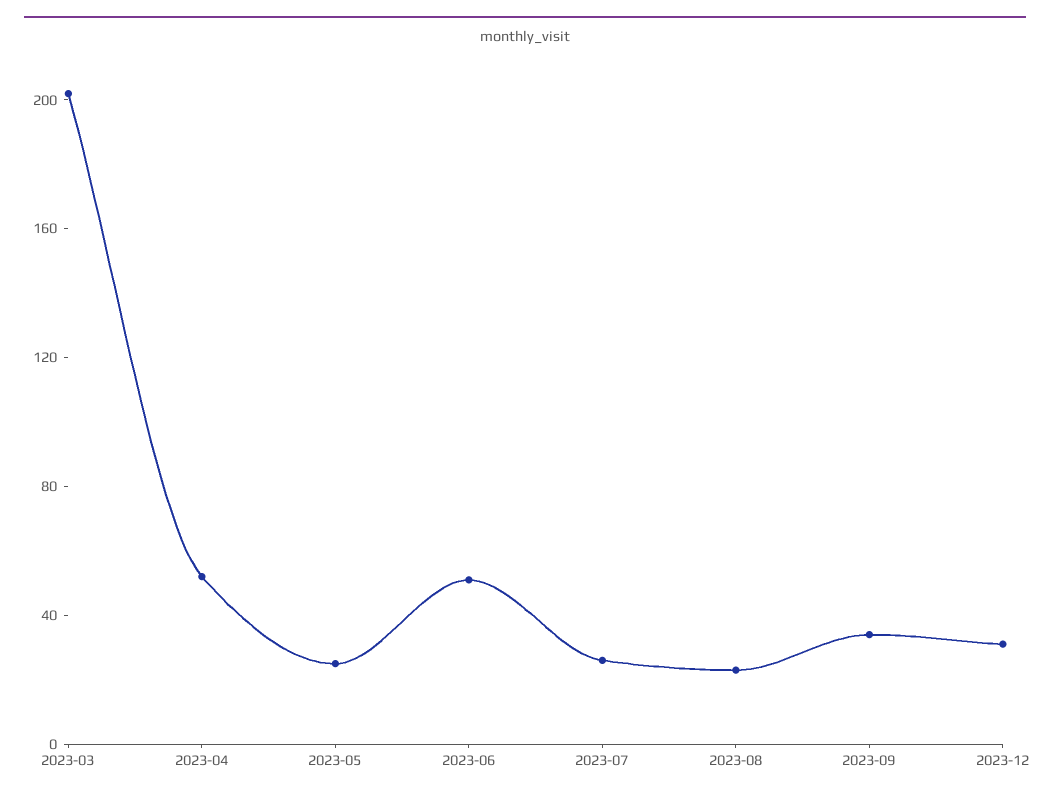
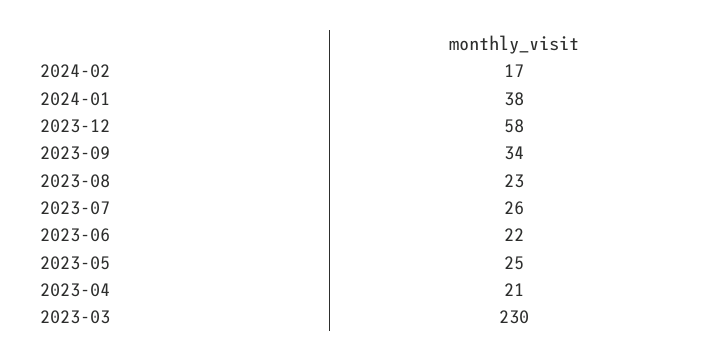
2023-03: 200 -> 230
2023-04: 50 -> 21
2023-06: 50 -> 22
2023-12: 30 -> 58
2024-02: none -> 17
2024-01: none -> 38

